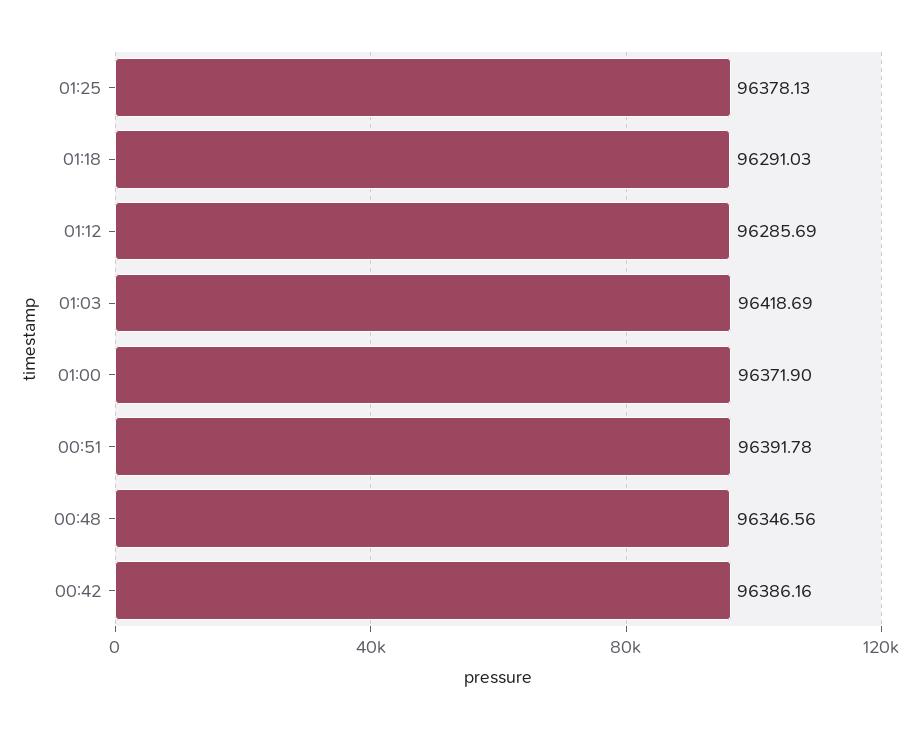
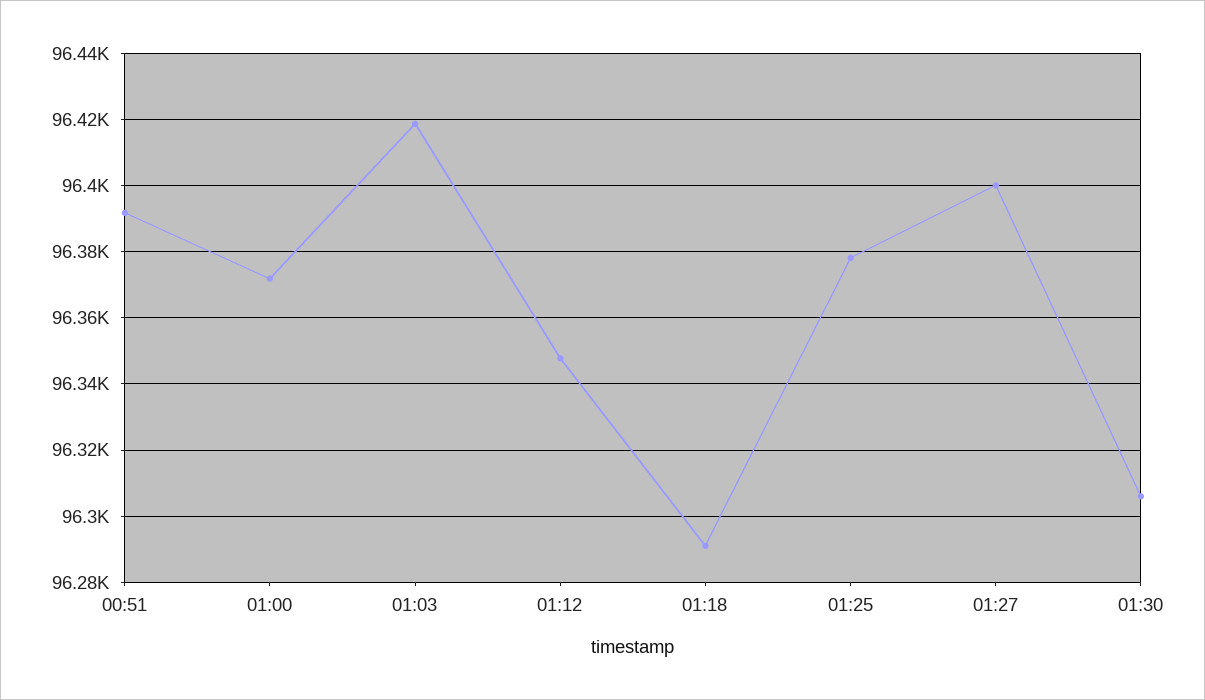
01:12: 96285.69 -> 96348
00:48: 96346.56 -> none
00:42: 96386.16 -> none
01:27: none -> 96400
01:30: none -> 96306

